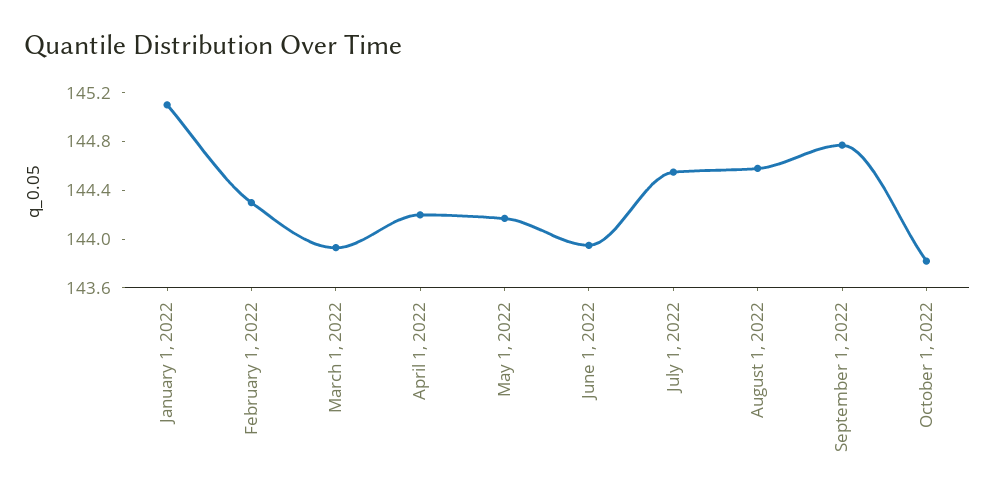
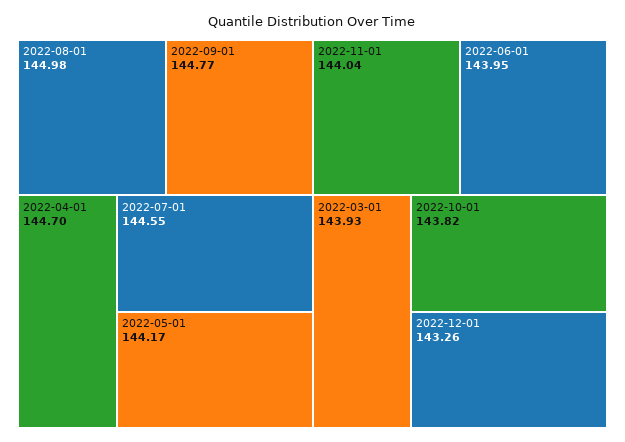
January 1, 2022: 145.1 -> none
February 1, 2022: 144.3 -> none
April 1, 2022: 144.2 -> 144.7
August 1, 2022: 144.6 -> 144.98
2022-11-01: none -> 144.04
2022-12-01: none -> 143.26

